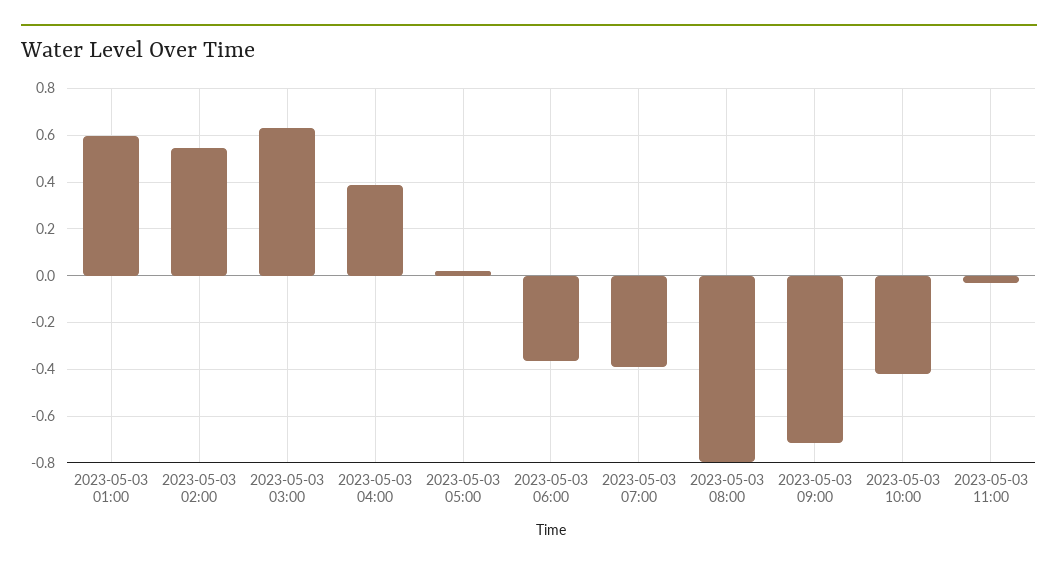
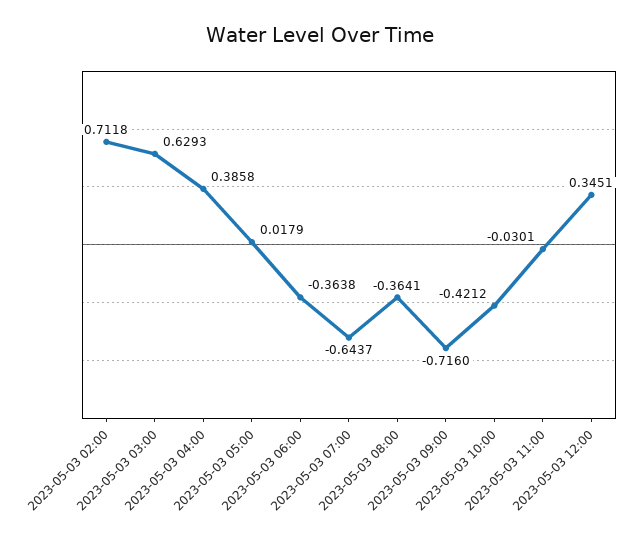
2023-05-03 01:00: 0.6 -> none
2023-05-03 02:00: 0.55 -> 0.7118
2023-05-03 07:00: -0.4 -> -0.6437
2023-05-03 08:00: -0.8 -> -0.3641
2023-05-03 12:00: none -> 0.3451

